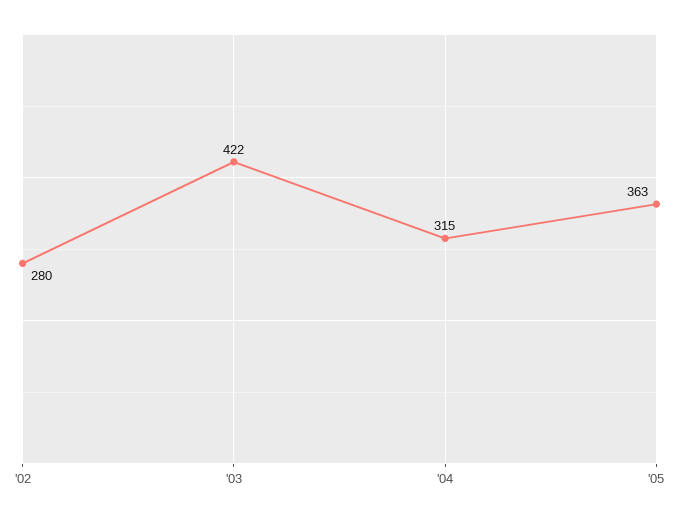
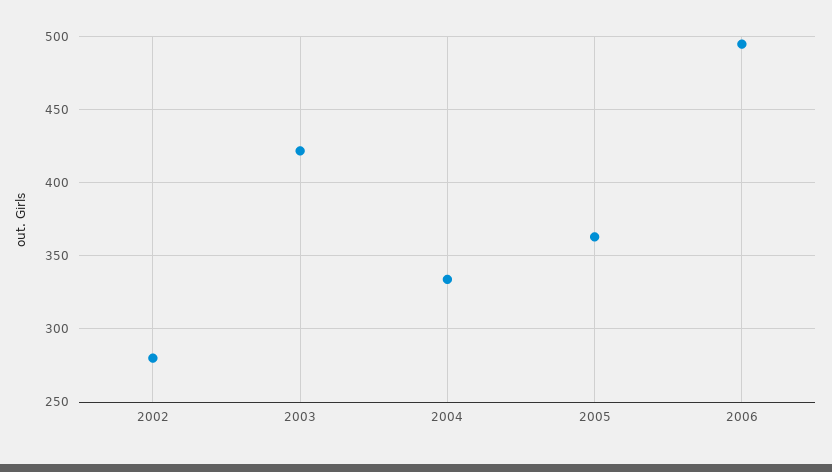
'04: 315 -> 335
2006: none -> 495

